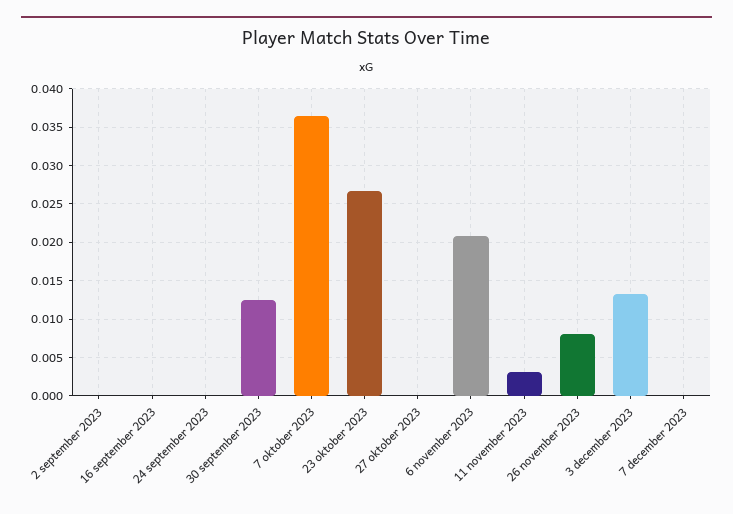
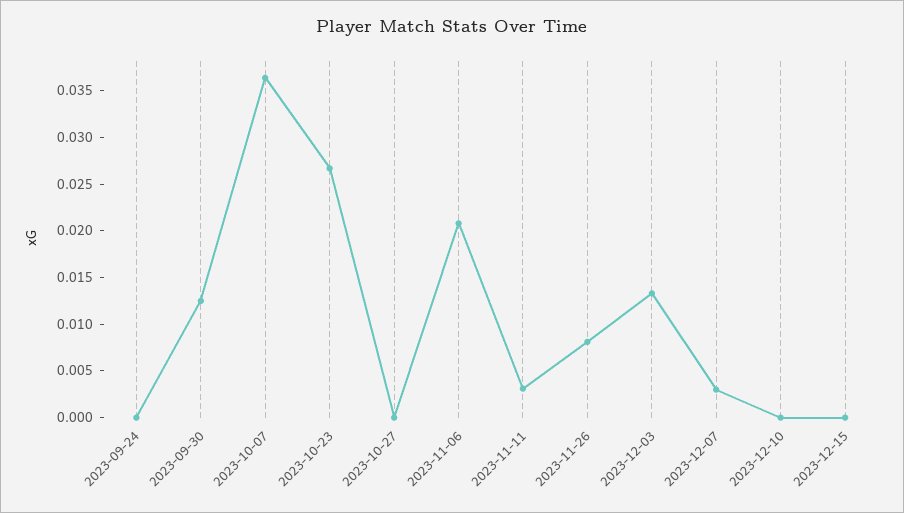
2 september 2023: 0 -> none
16 september 2023: 0 -> none
7 december 2023: 0 -> 0.003
2023-12-10: none -> 0
2023-12-15: none -> 0

